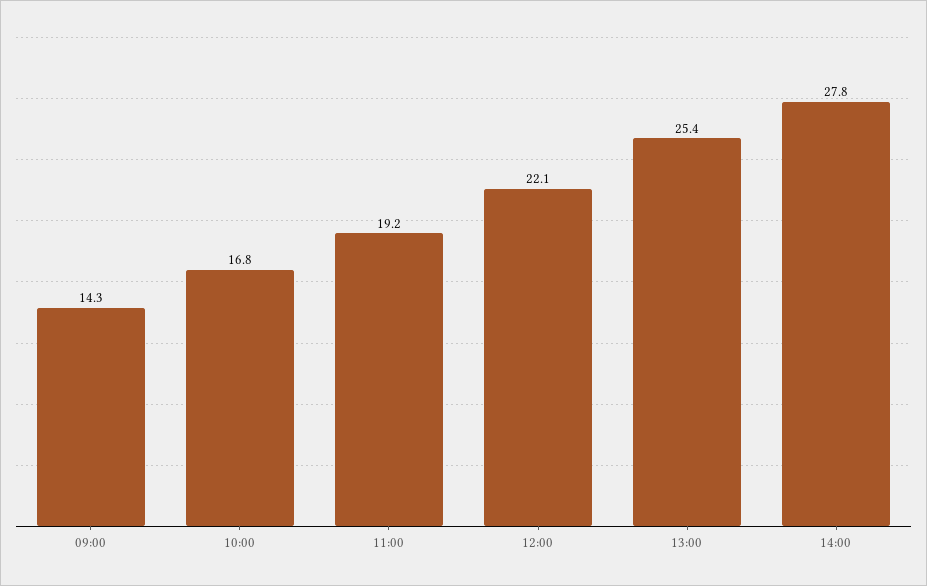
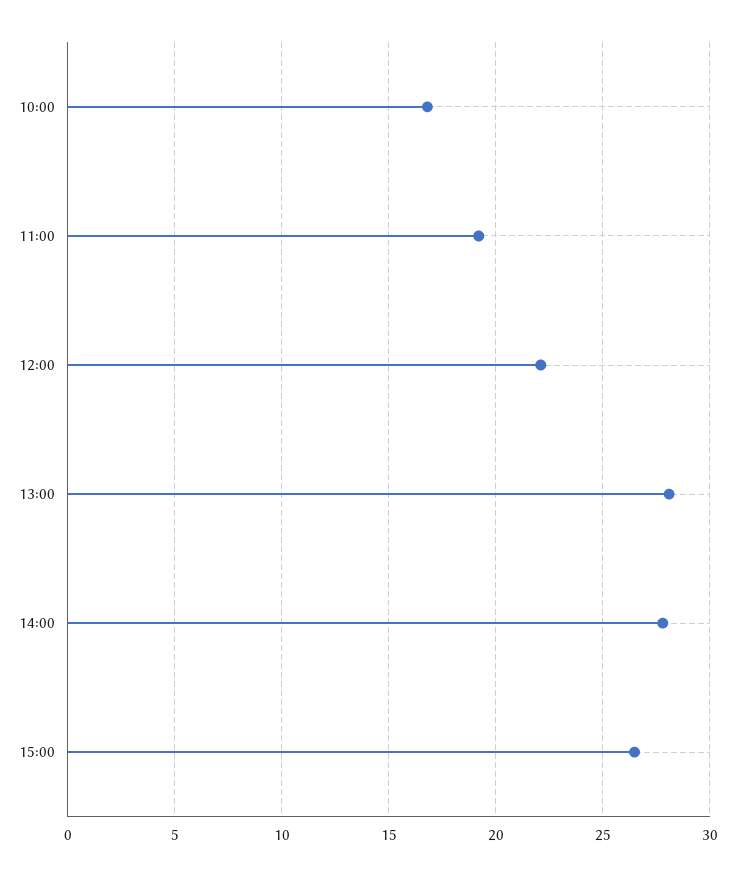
09:00: 14.3 -> none
13:00: 25.4 -> 28
15:00: none -> 26.5

